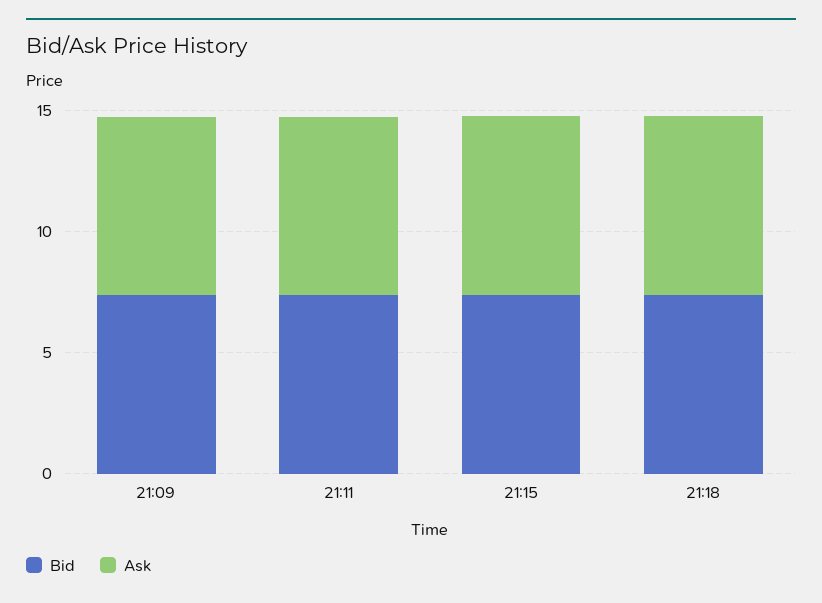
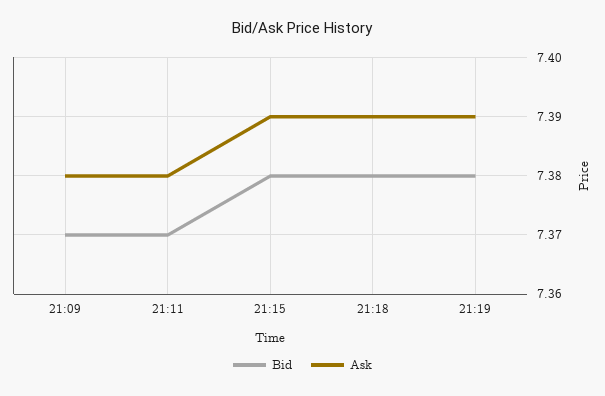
Bid, 21:19: none -> 7.38
Ask, 21:19: none -> 7.39

